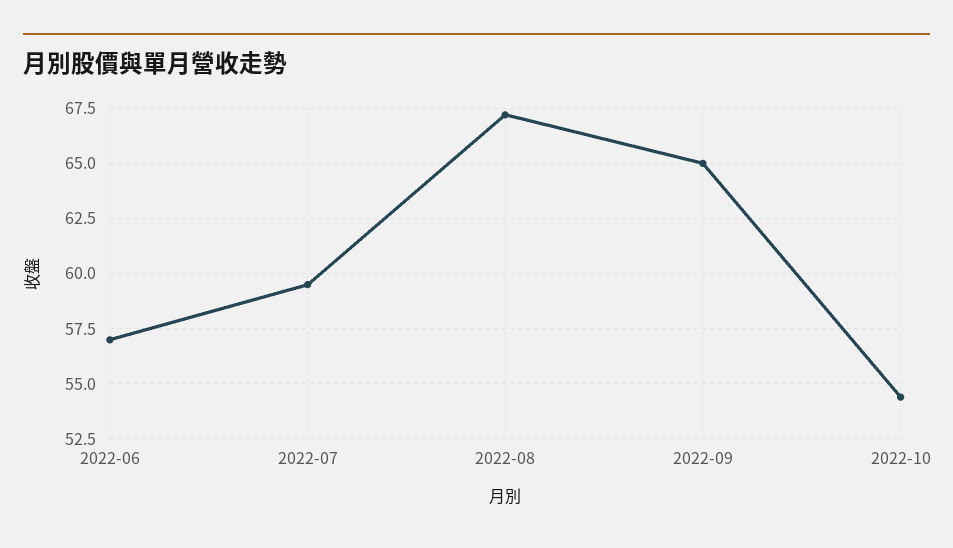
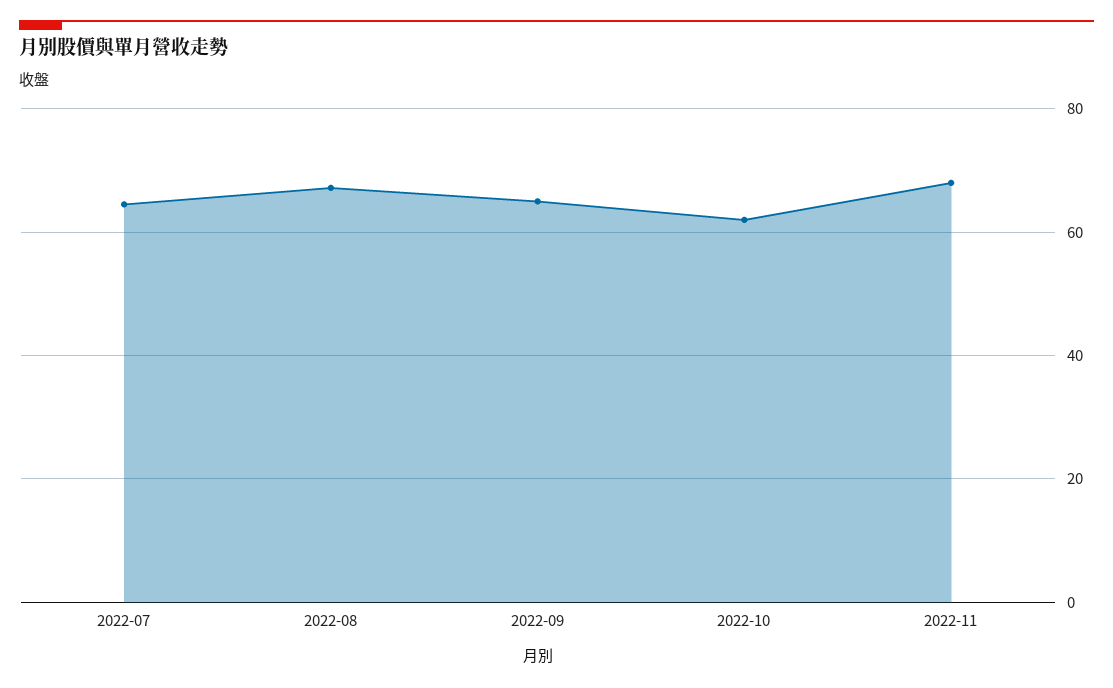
2022-06: 57 -> none
2022-07: 59.5 -> 64
2022-10: 54.5 -> 62
2022-11: none -> 68

